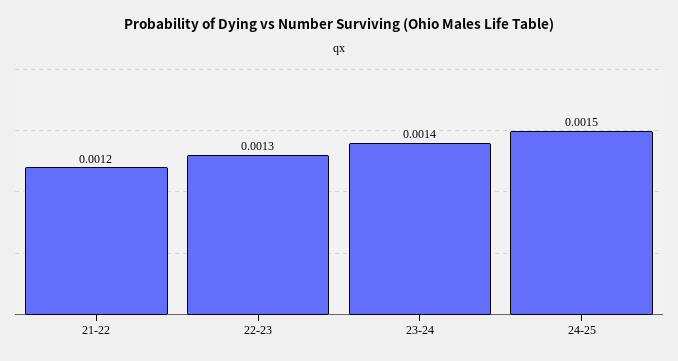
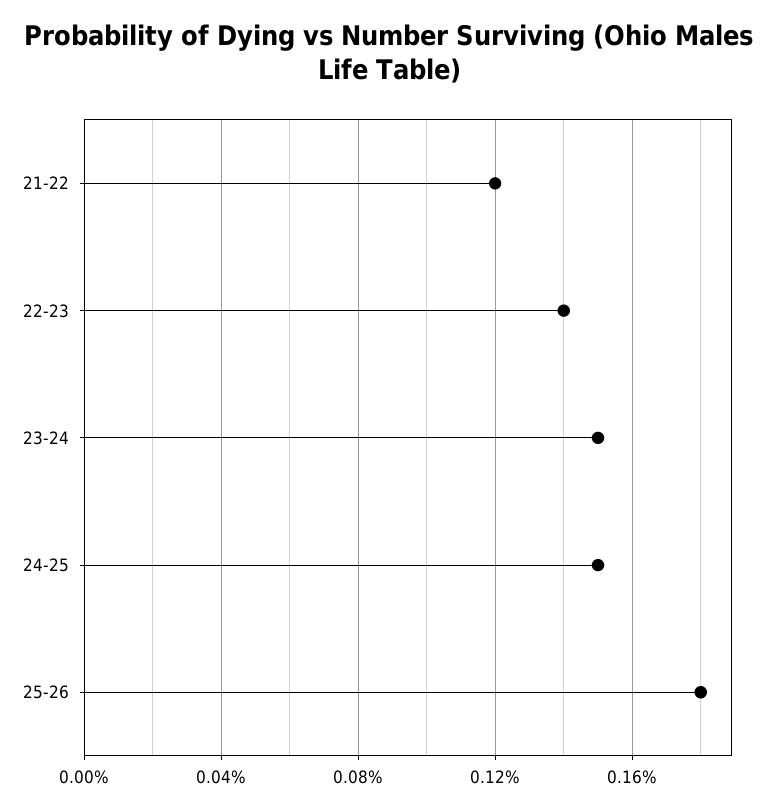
22-23: 0.0013 -> 0.0014
23-24: 0.0014 -> 0.0015
25-26: none -> 0.0018

